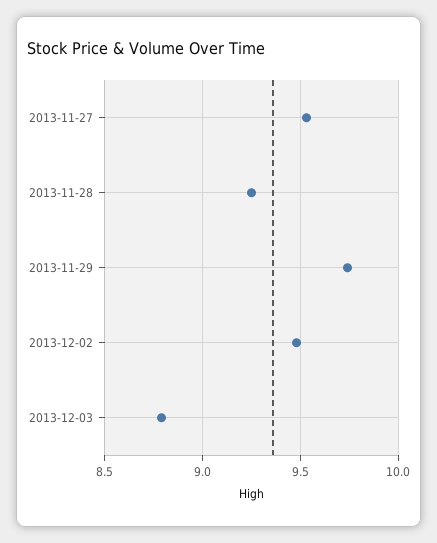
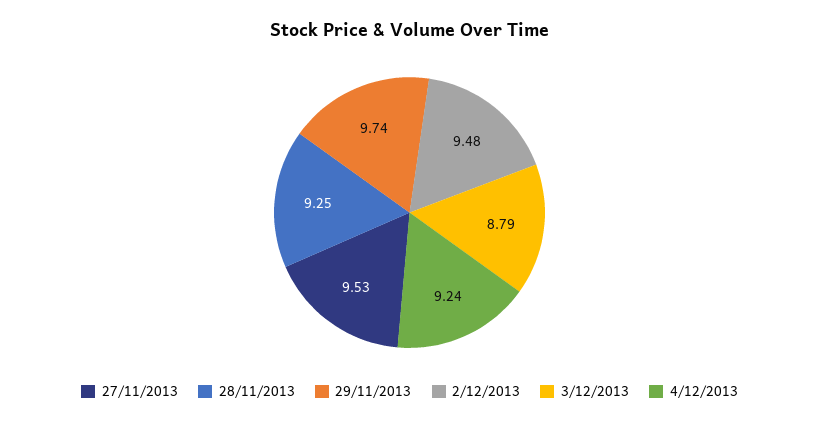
4/12/2013: none -> 9.24

